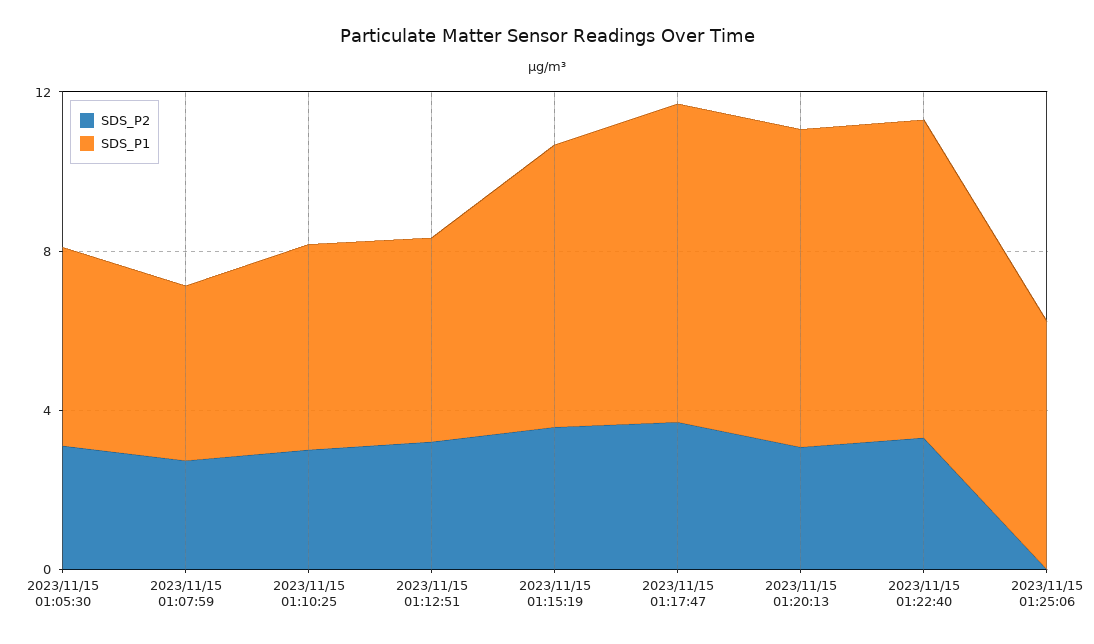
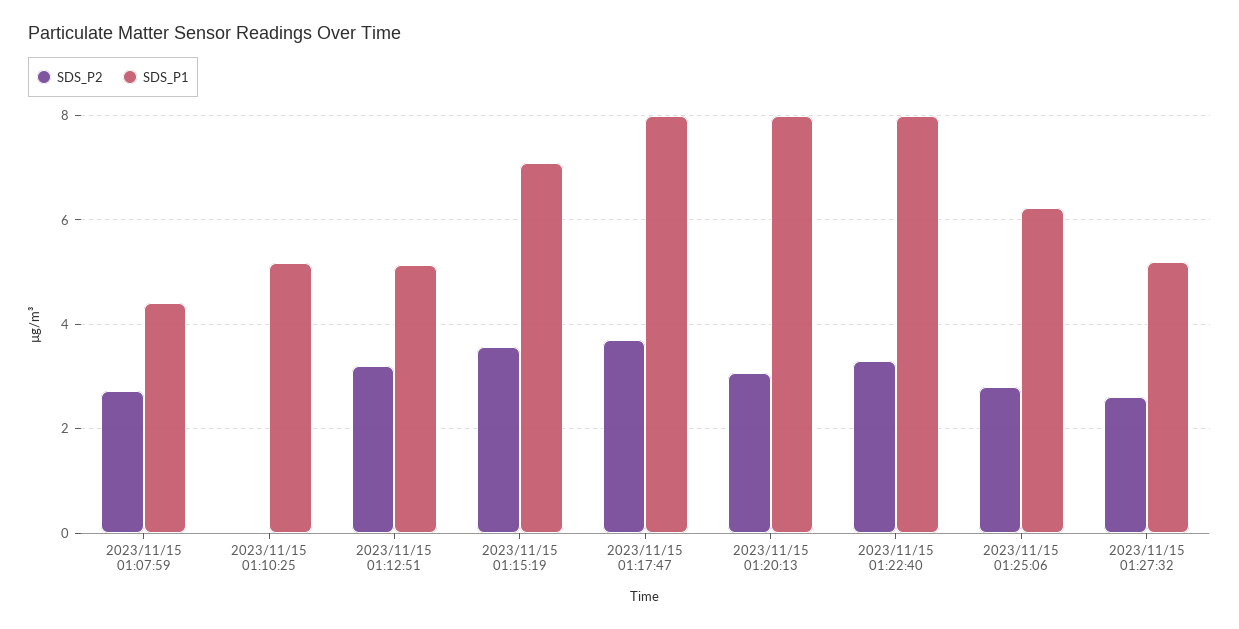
SDS_P2, 2023/11/15 01:05:30: 3 -> none
SDS_P1, 2023/11/15 01:05:30: 5 -> none
SDS_P2, 2023/11/15 01:10:25: 3 -> 0
SDS_P2, 2023/11/15 01:25:06: 0 -> 2.8
SDS_P2, 2023/11/15 01:27:32: none -> 2.6
SDS_P1, 2023/11/15 01:27:32: none -> 5.2

